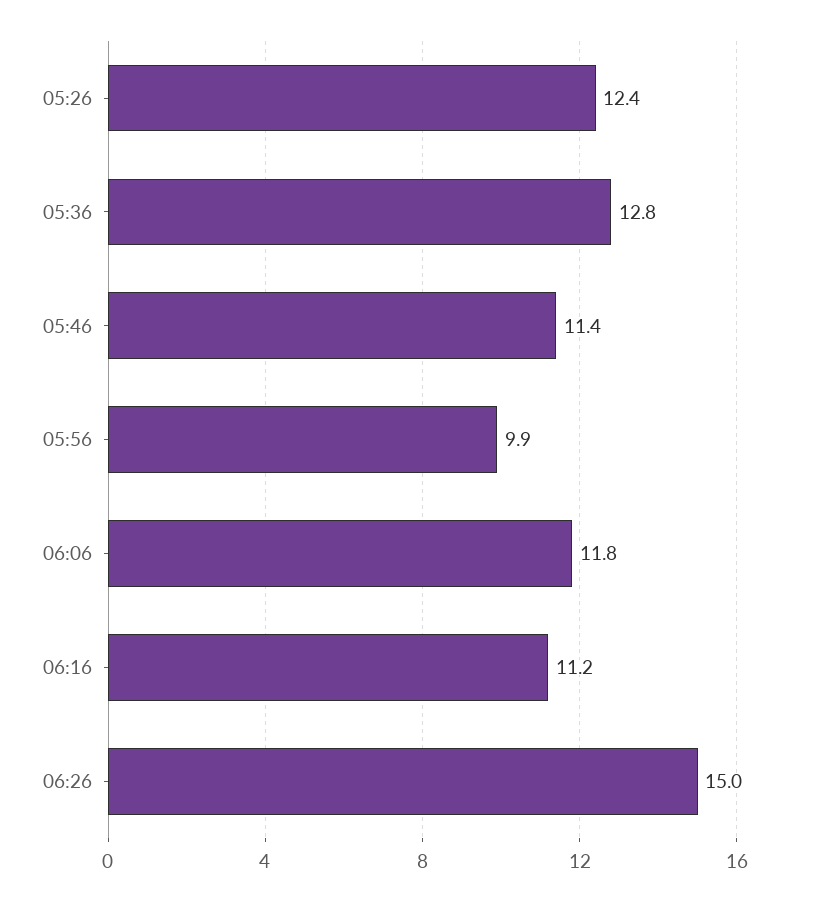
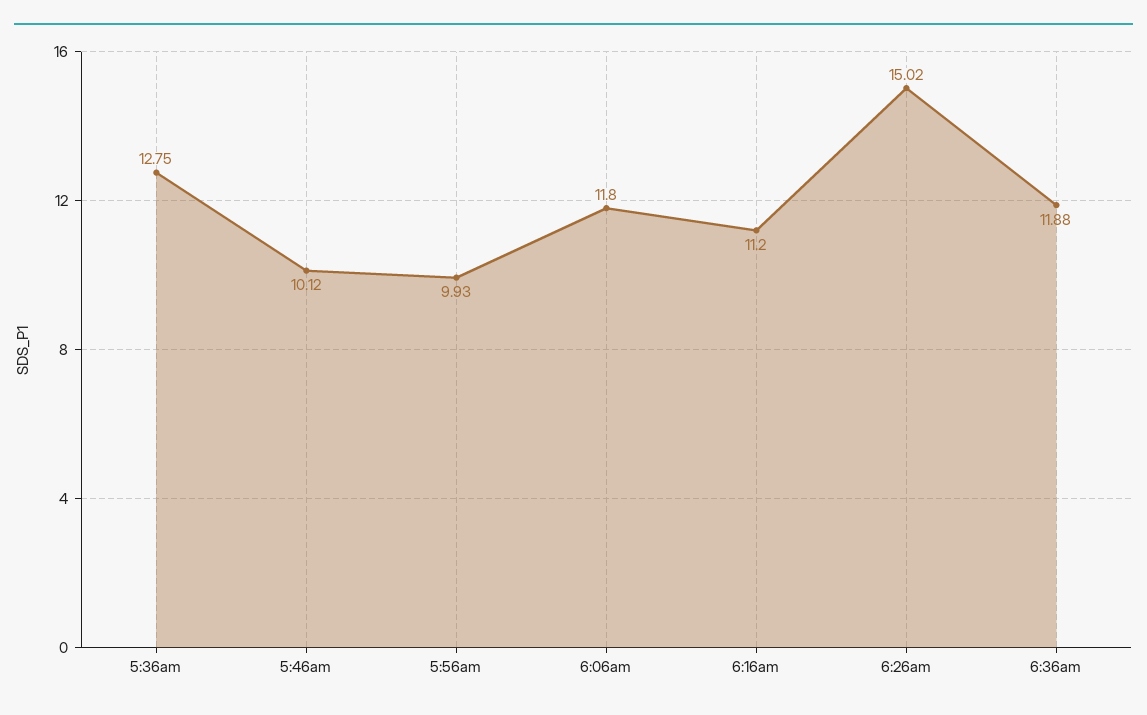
05:26: 12.4 -> none
05:46: 11.4 -> 10.12
6:36am: none -> 11.88

